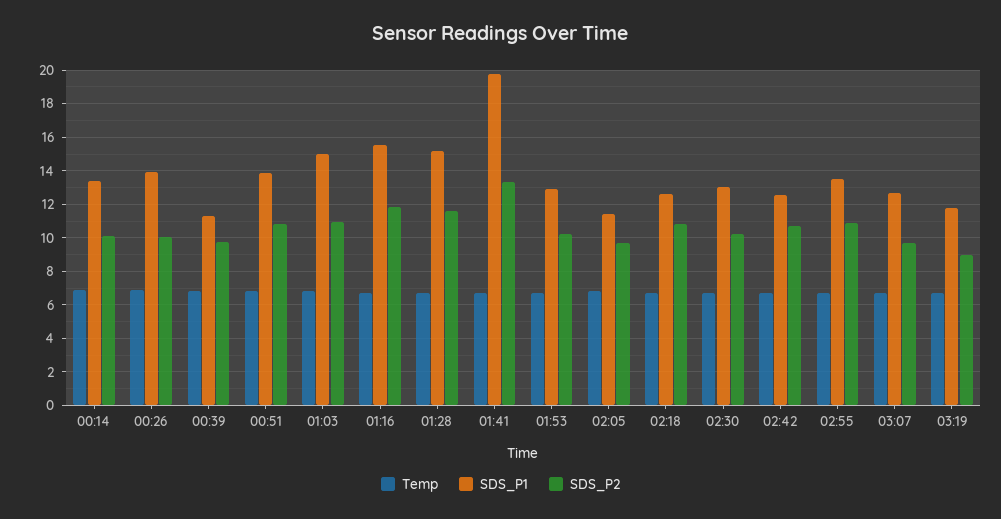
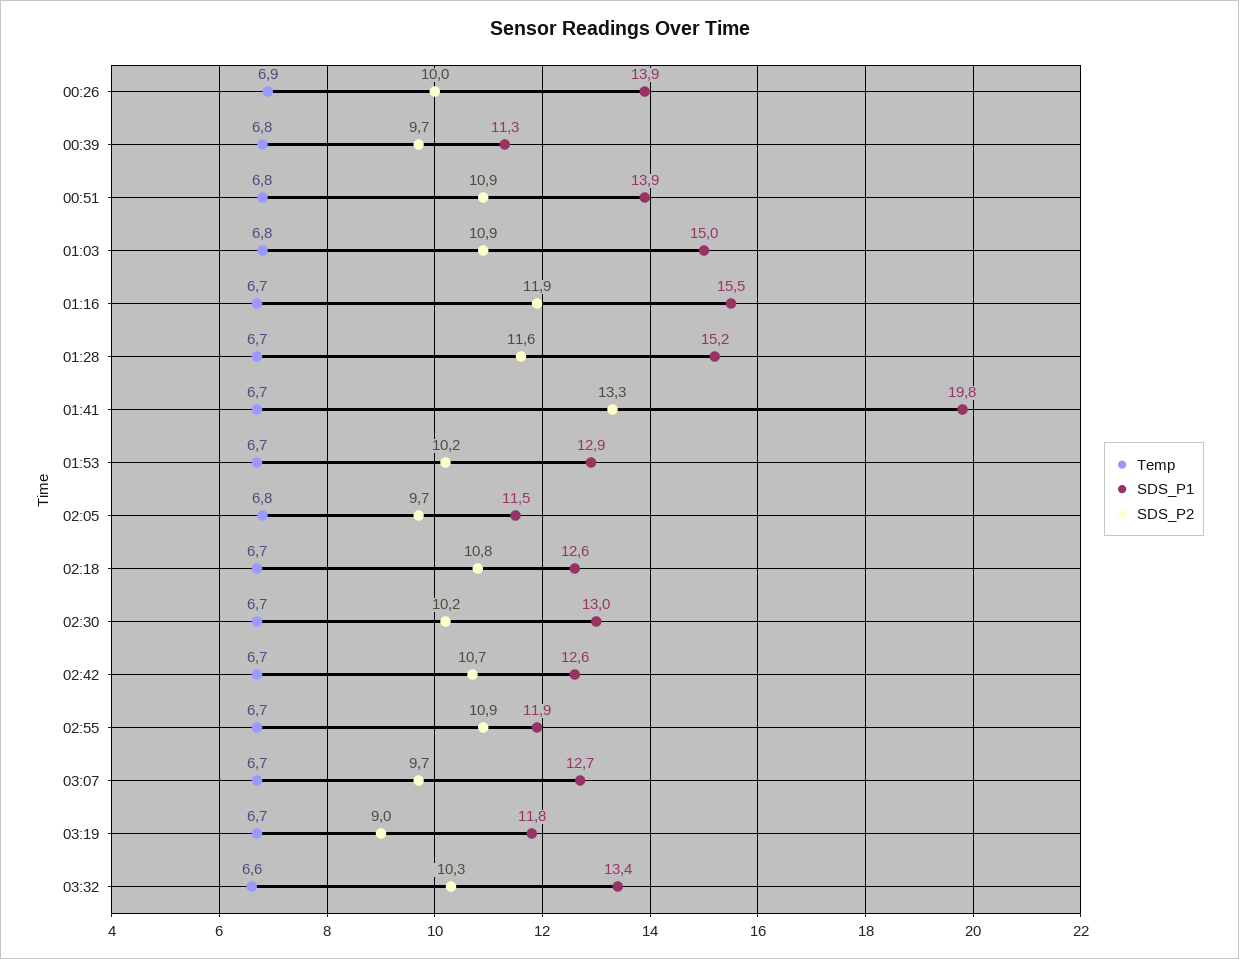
Temp, 00:14: 7 -> none
SDS_P1, 00:14: 13.5 -> none
SDS_P2, 00:14: 10 -> none
SDS_P1, 02:55: 13.5 -> 11.9
Temp, 03:32: none -> 6.6
SDS_P1, 03:32: none -> 13.4
SDS_P2, 03:32: none -> 10.3

